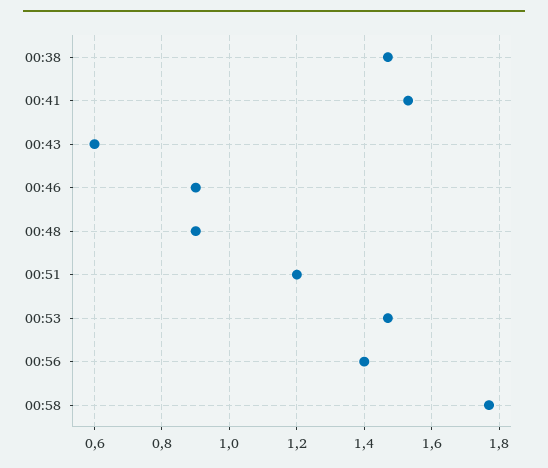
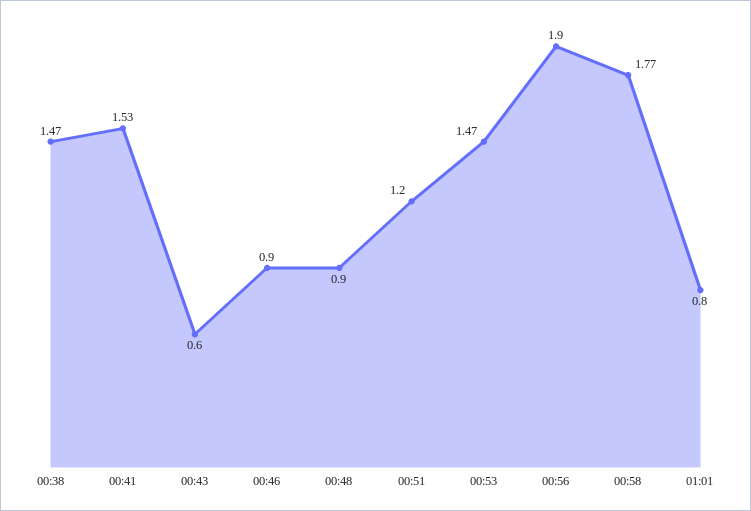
00:56: 1.4 -> 1.9
01:01: none -> 0.8

